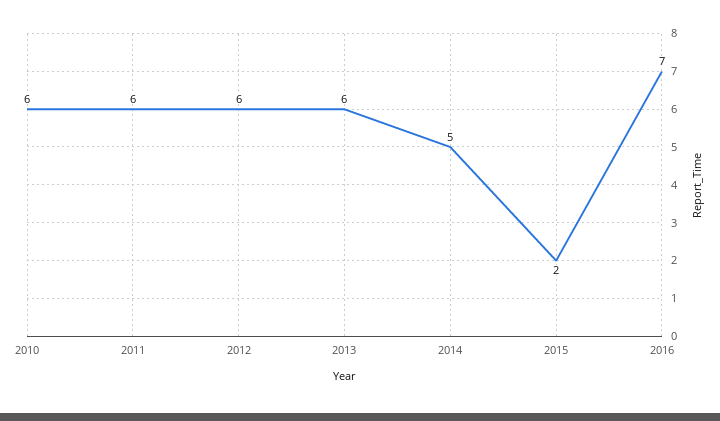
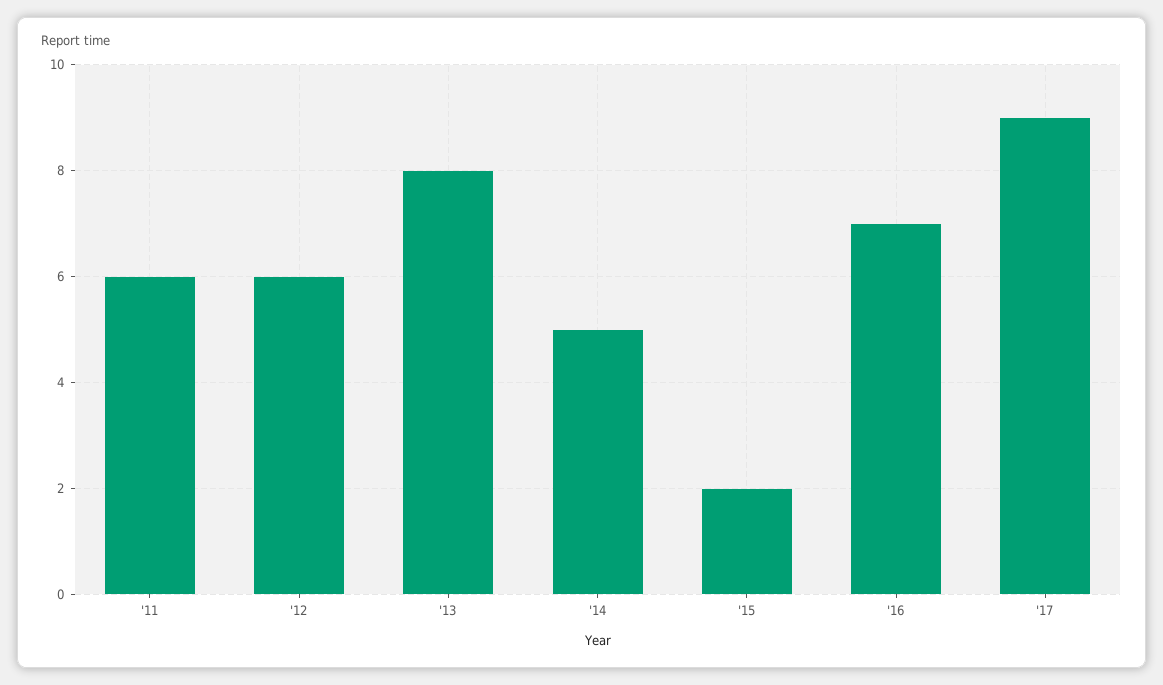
2010: 6 -> none
2013: 6 -> 8
'17: none -> 9

